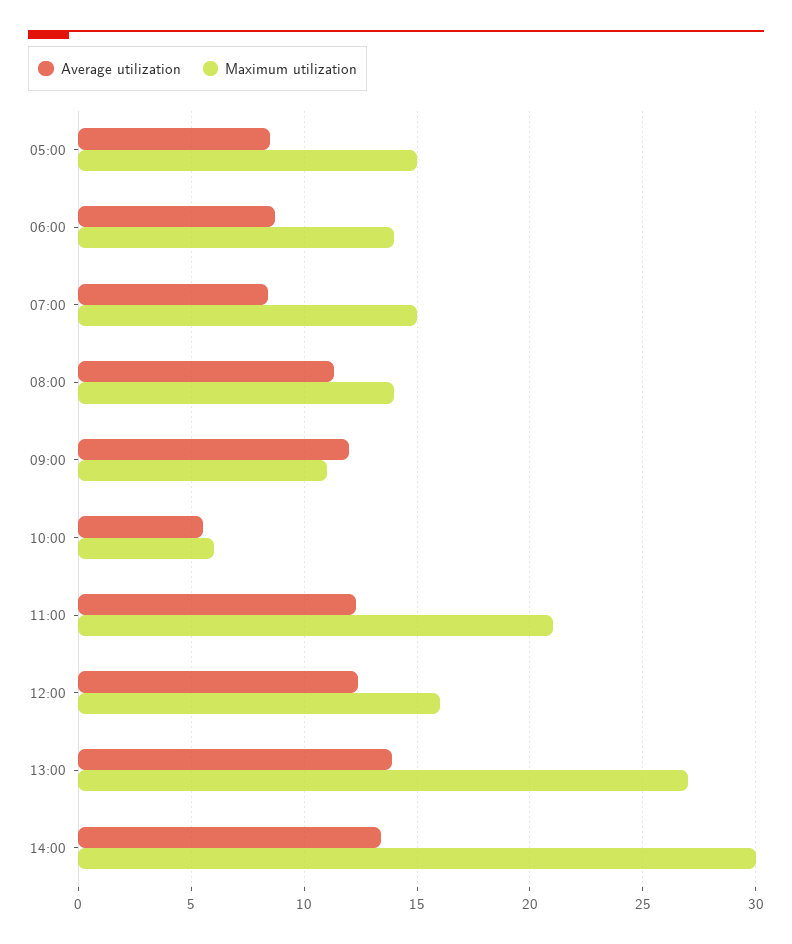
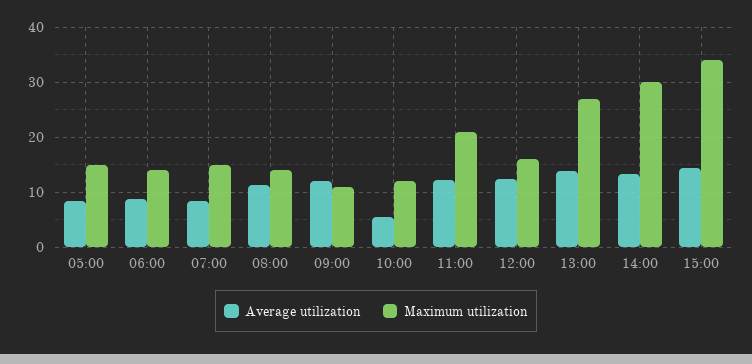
Maximum utilization, 10:00: 6 -> 12
Average utilization, 15:00: none -> 14
Maximum utilization, 15:00: none -> 34

